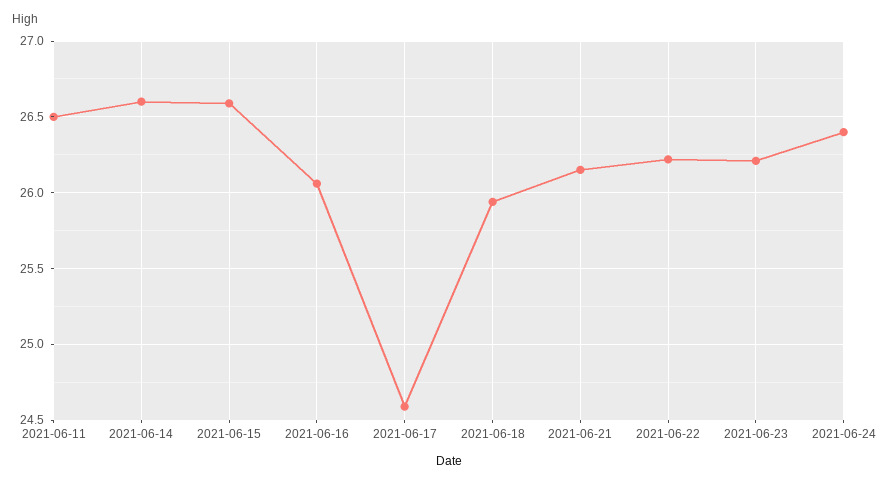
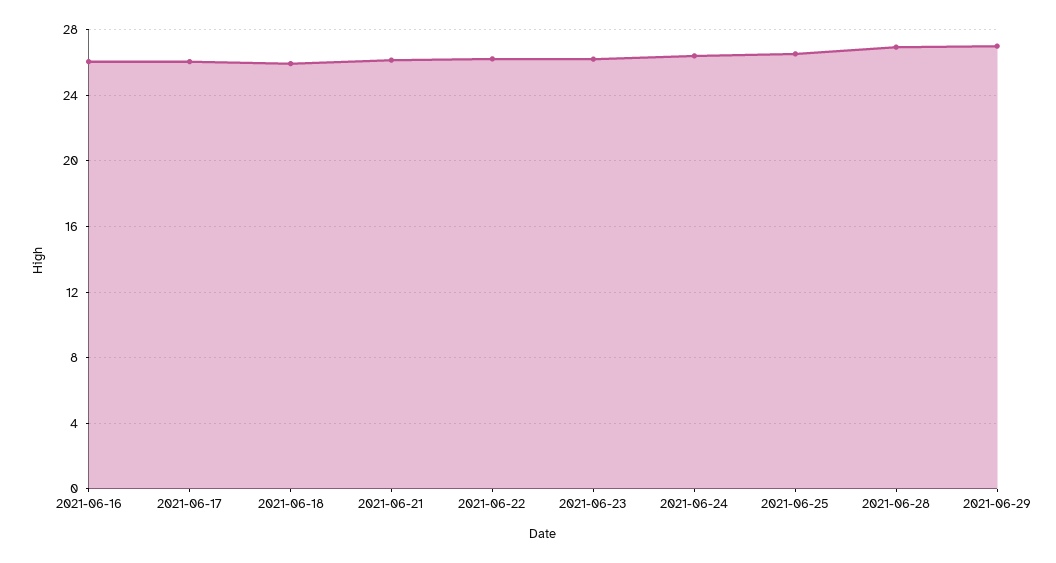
2021-06-11: 26.5 -> none
2021-06-14: 26.6 -> none
2021-06-15: 26.6 -> none
2021-06-17: 24.6 -> 26
2021-06-25: none -> 26.5
2021-06-28: none -> 27
2021-06-29: none -> 27

